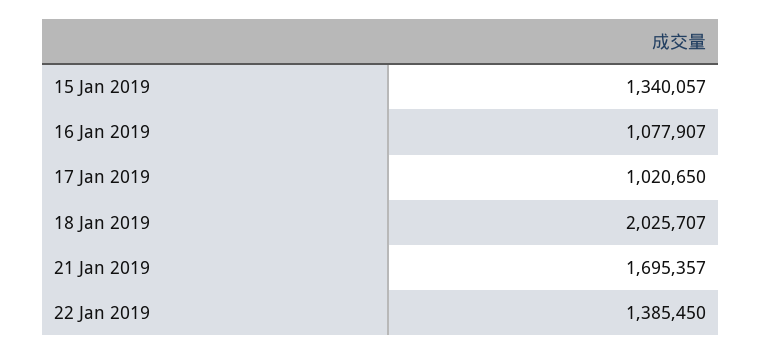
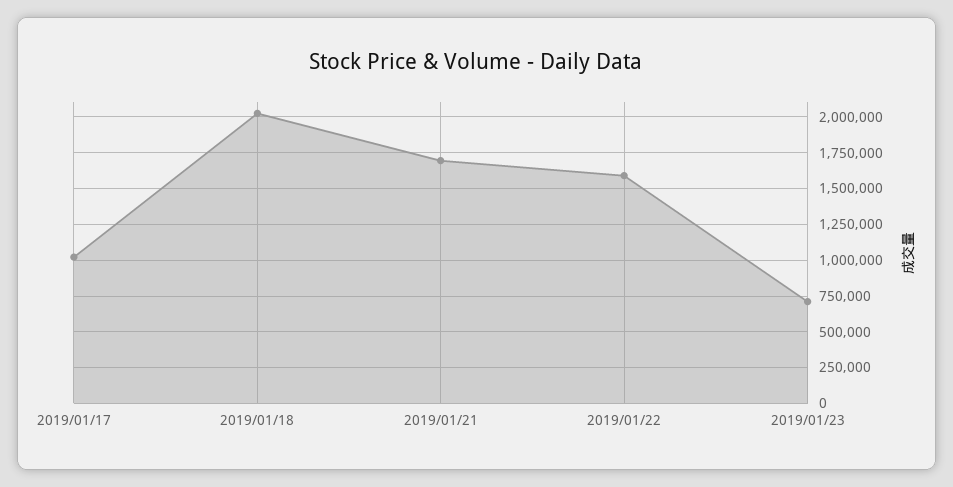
15 Jan 2019: 1340057 -> none
16 Jan 2019: 1077907 -> none
22 Jan 2019: 1385450 -> 1600000
2019/01/23: none -> 700000

